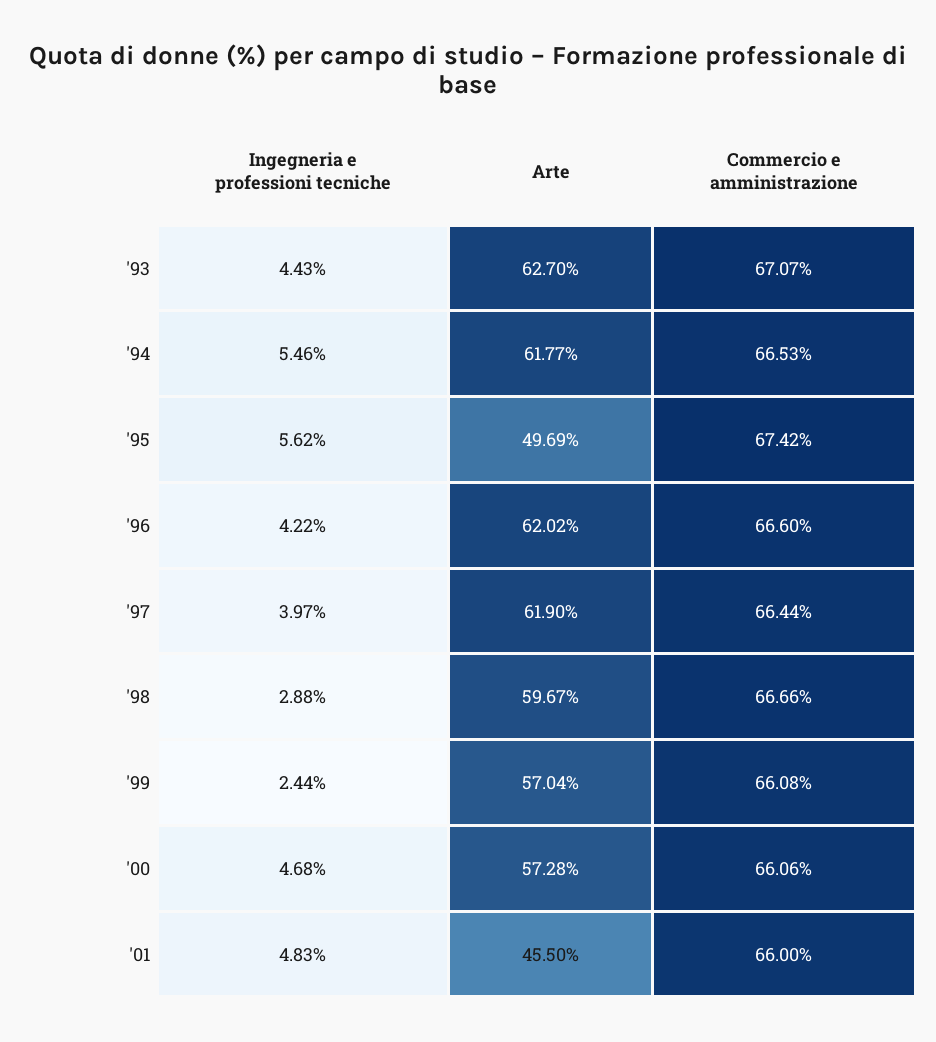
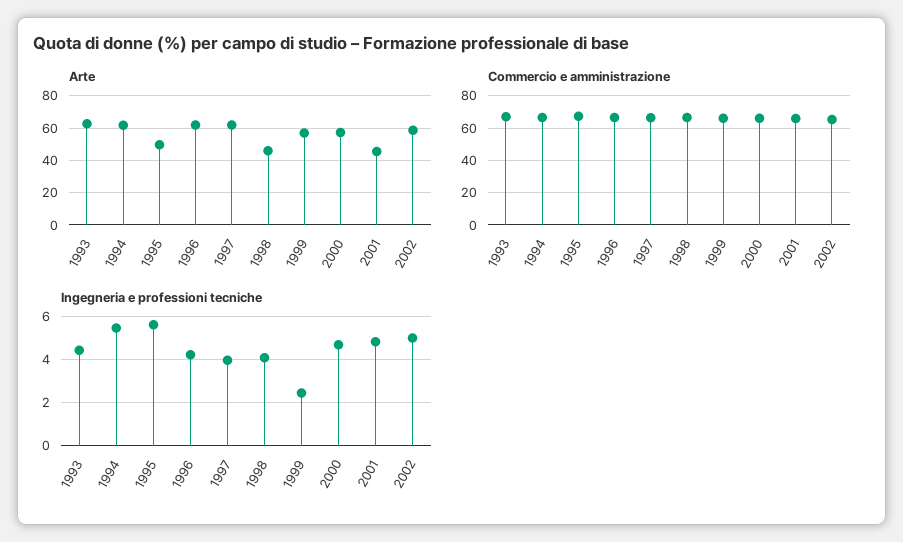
Ingegneria e professioni tecniche, '98: 2.88 -> 4
Arte, '98: 59.67 -> 45
Arte, 2002: none -> 60
Commercio e amministrazione, 2002: none -> 65
Ingegneria e professioni tecniche, 2002: none -> 5

